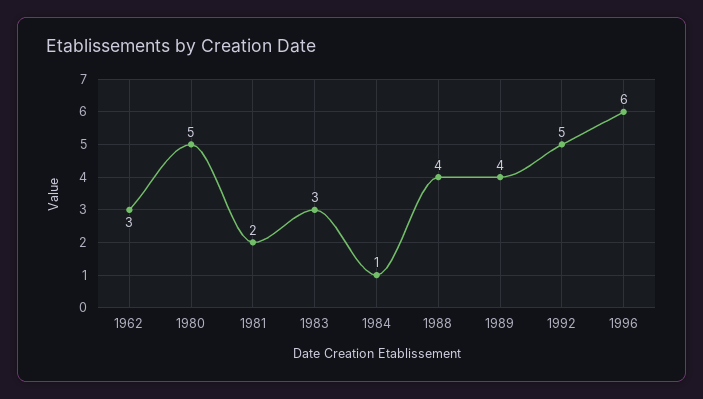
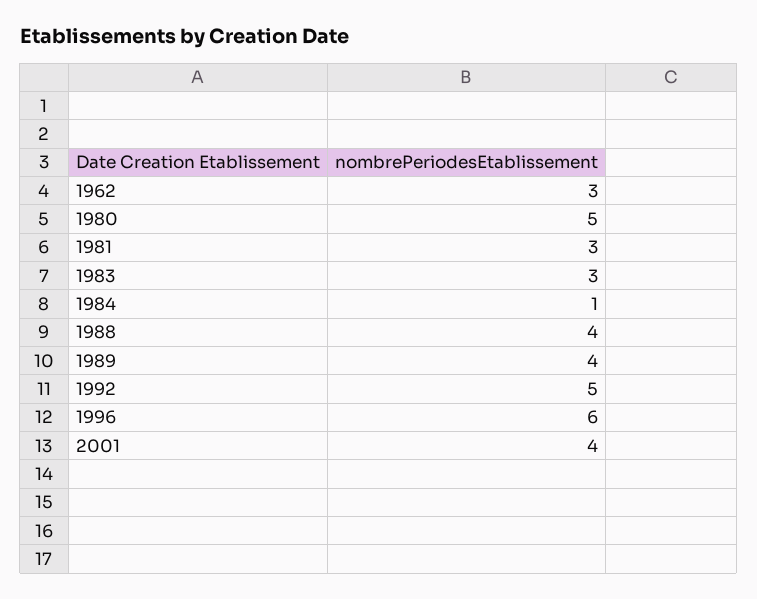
1981: 2 -> 3
2001: none -> 4

